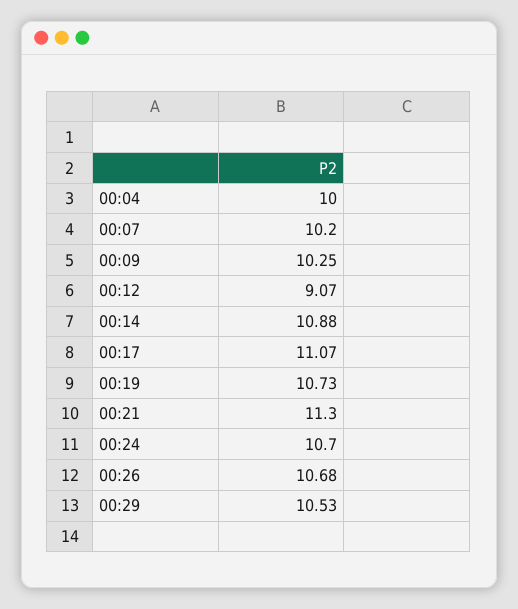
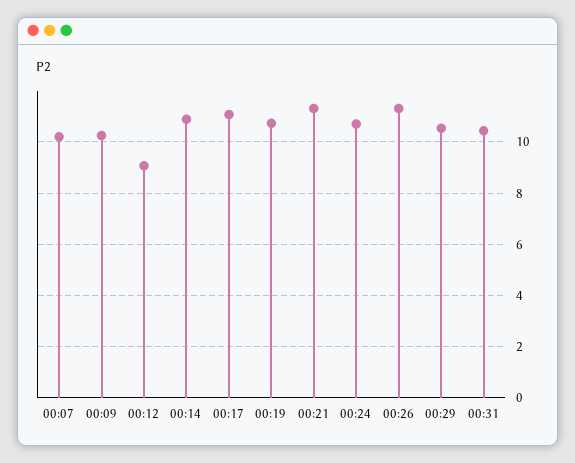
00:04: 10 -> none
00:26: 10.68 -> 11.25
00:31: none -> 10.5

